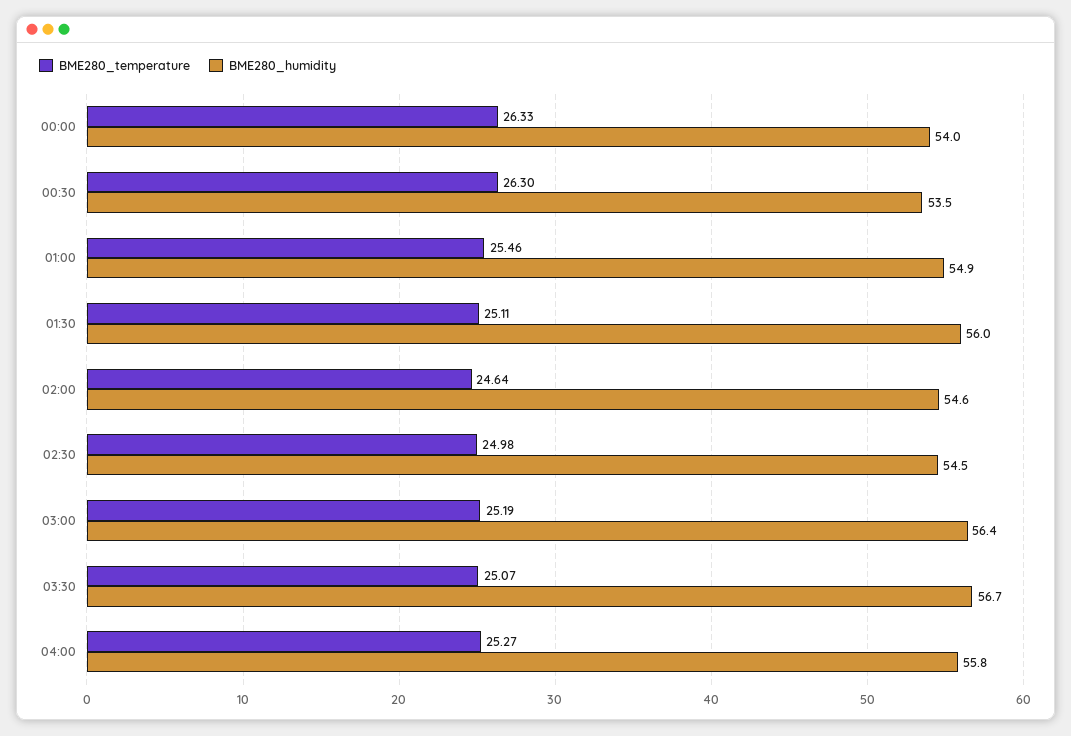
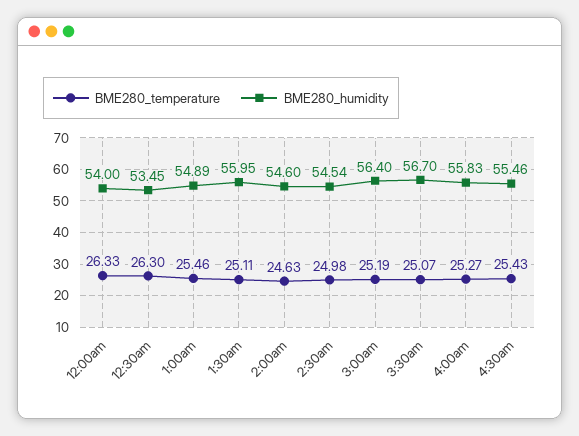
BME280_temperature, 02:00: 24.64 -> 24.63
BME280_temperature, 4:30am: none -> 25.43
BME280_humidity, 4:30am: none -> 55.46

